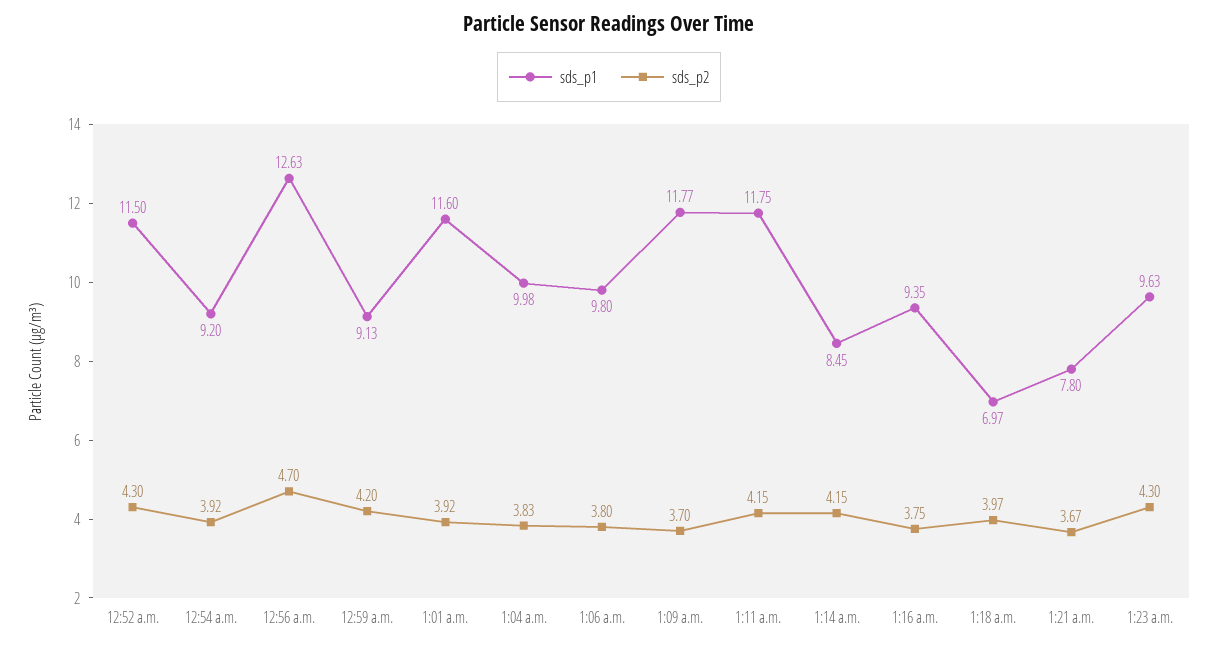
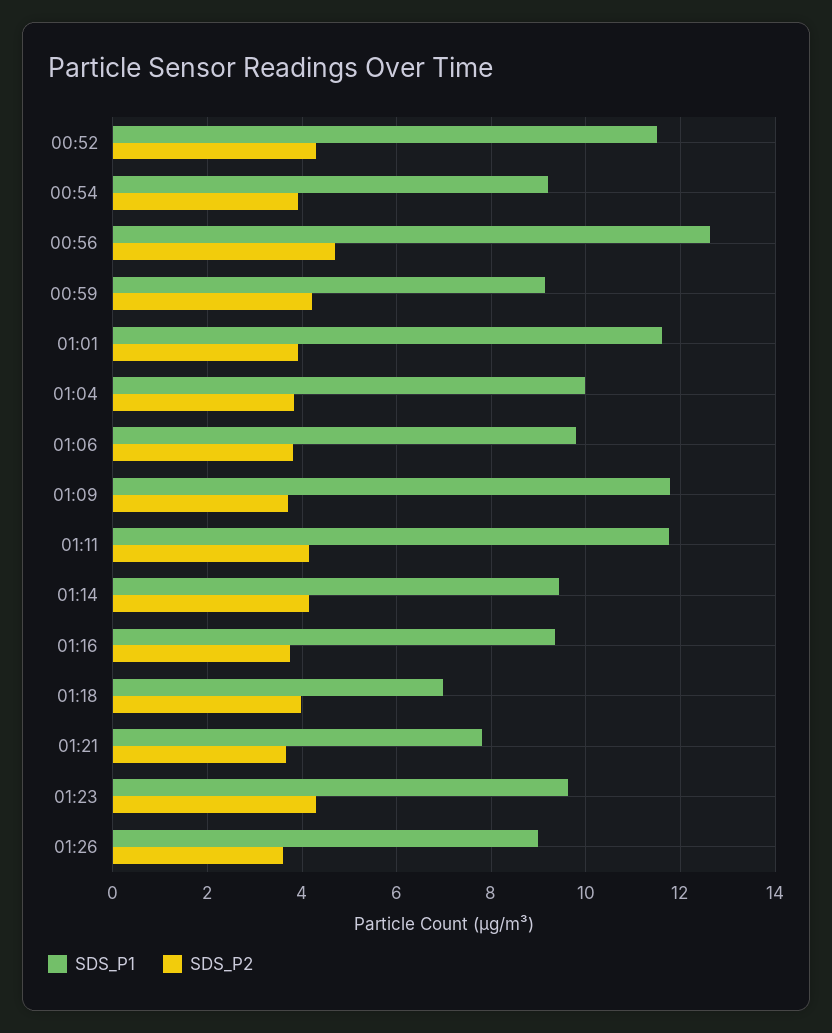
sds_p1, 1:14 a.m.: 8.45 -> 9.4
sds_p1, 01:26: none -> 9
sds_p2, 01:26: none -> 3.6

